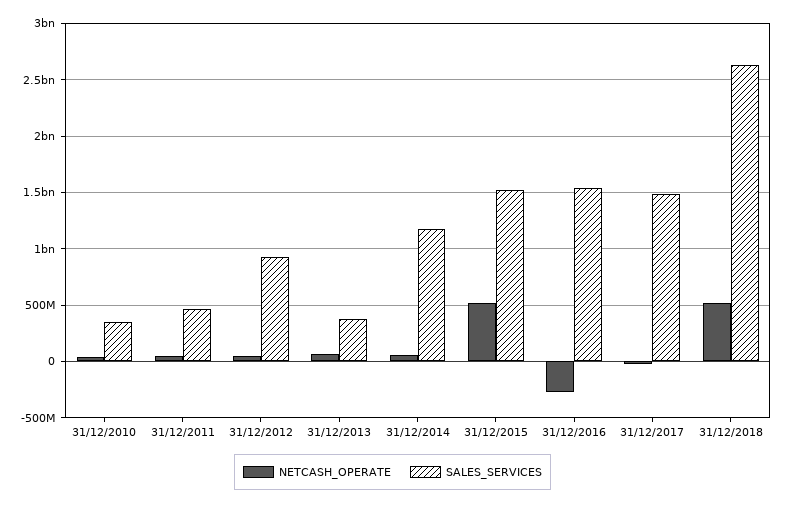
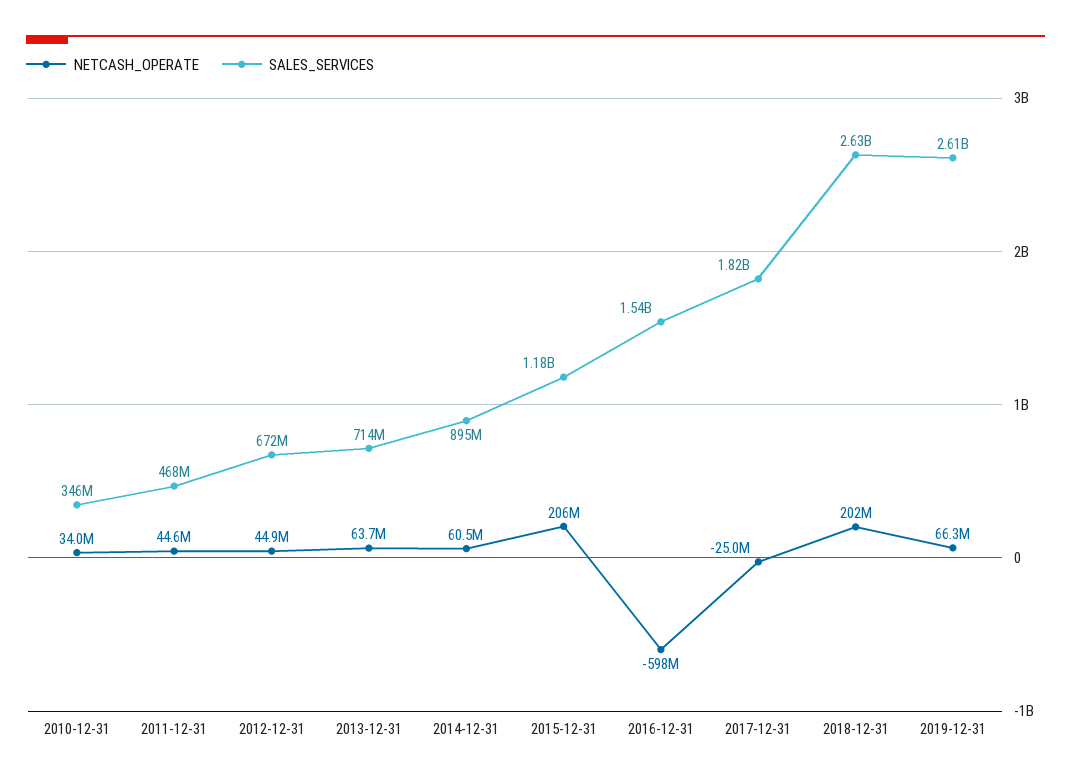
SALES_SERVICES, 31/12/2012: 900000000 -> 672000000
SALES_SERVICES, 31/12/2013: 400000000 -> 714000000
SALES_SERVICES, 31/12/2014: 1200000000 -> 895000000
NETCASH_OPERATE, 31/12/2015: 500000000 -> 206000000
SALES_SERVICES, 31/12/2015: 1500000000 -> 1180000000
NETCASH_OPERATE, 31/12/2016: -300000000 -> -598000000
SALES_SERVICES, 31/12/2017: 1500000000 -> 1820000000
NETCASH_OPERATE, 31/12/2018: 500000000 -> 202000000
NETCASH_OPERATE, 2019-12-31: none -> 66300000
SALES_SERVICES, 2019-12-31: none -> 2610000000

